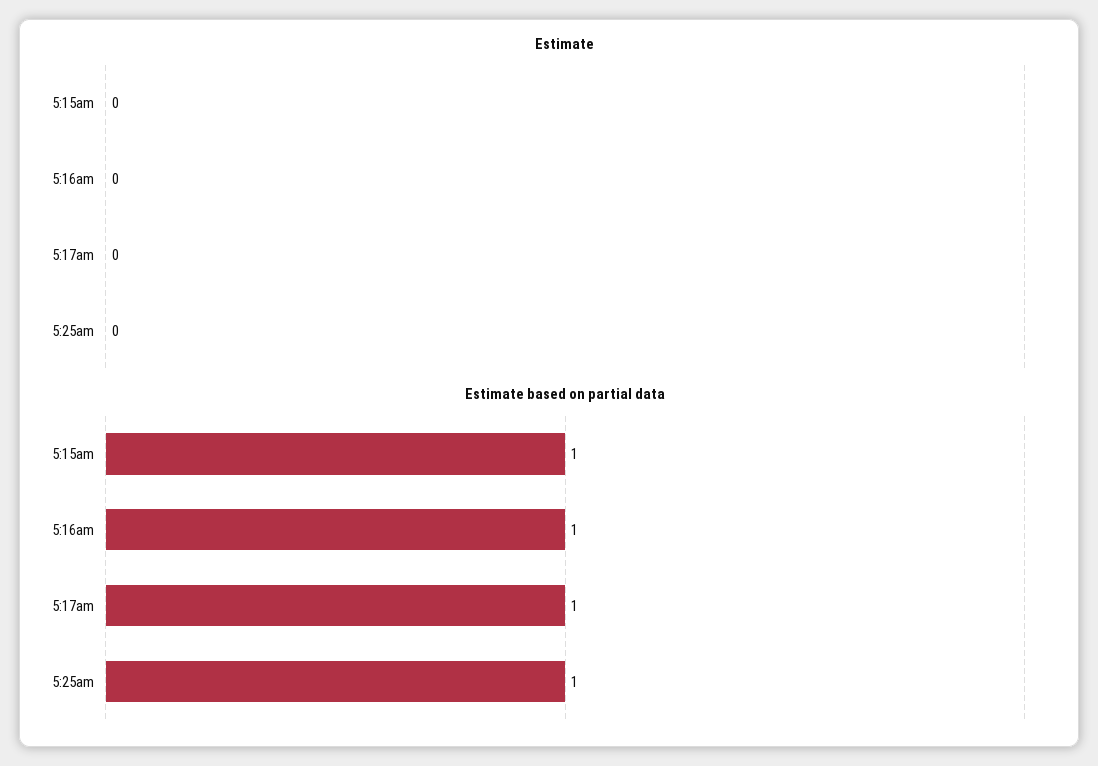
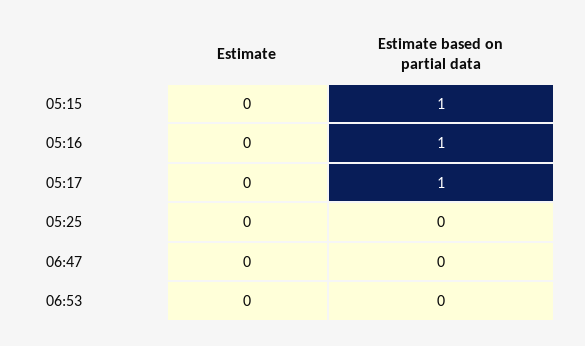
Estimate based on partial data, 5:25am: 1 -> 0
Estimate, 06:47: none -> 0
Estimate based on partial data, 06:47: none -> 0
Estimate, 06:53: none -> 0
Estimate based on partial data, 06:53: none -> 0

